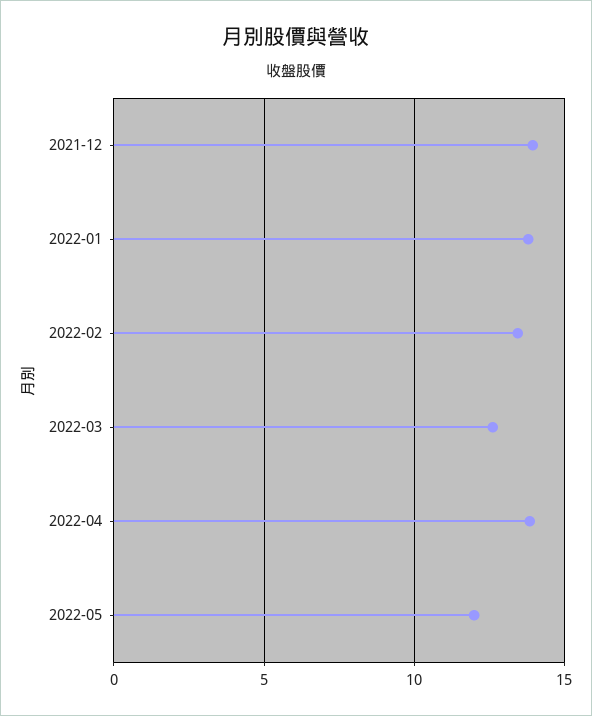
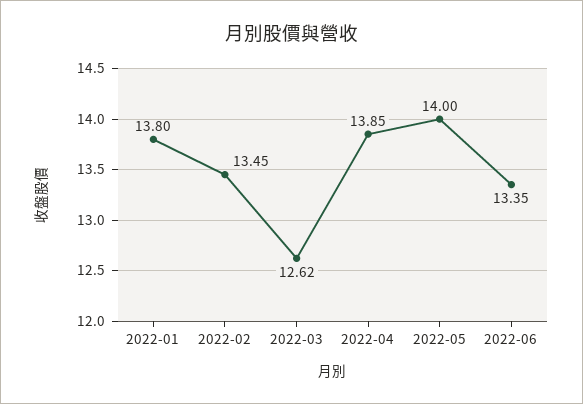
2021-12: 14 -> none
2022-05: 12 -> 14
2022-06: none -> 13.35

